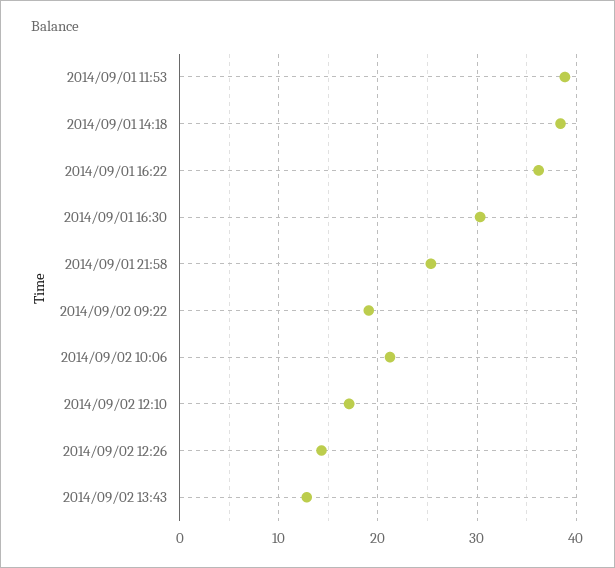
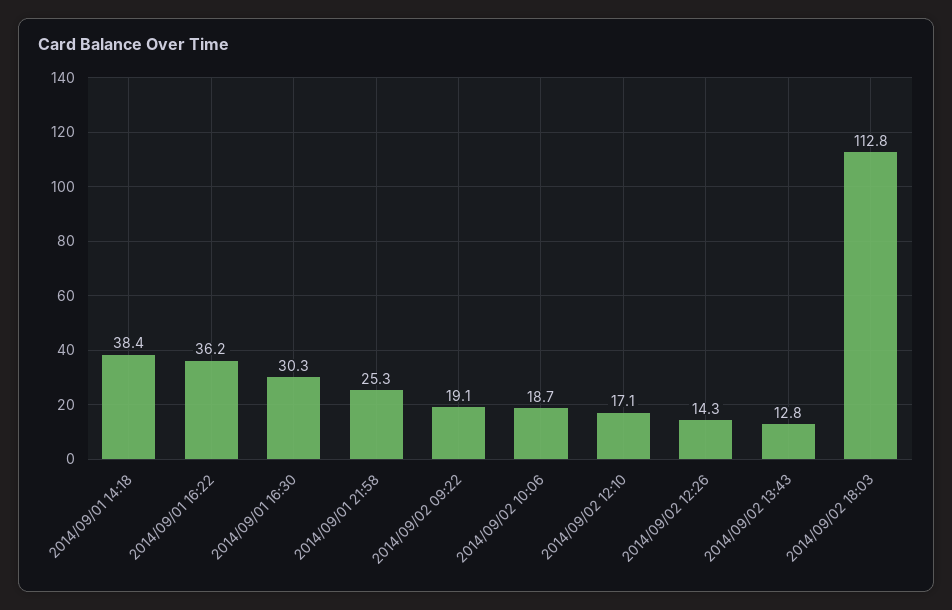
2014/09/01 11:53: 39 -> none
2014/09/02 10:06: 21 -> 18.7
2014/09/02 18:03: none -> 112.8

